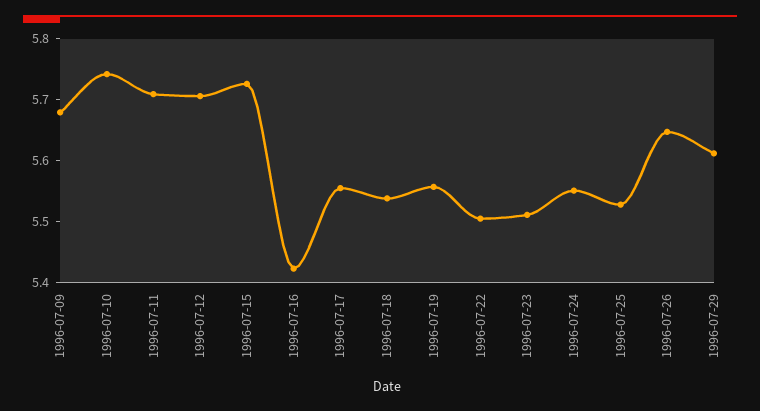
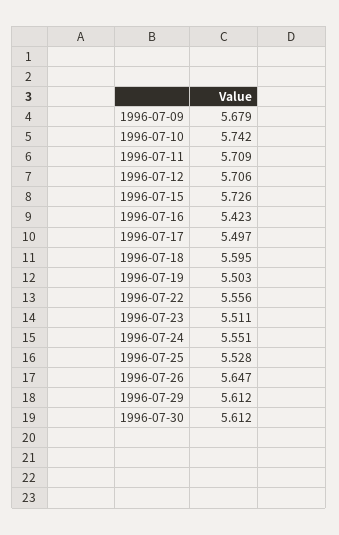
1996-07-17: 5.56 -> 5.497
1996-07-18: 5.54 -> 5.595
1996-07-19: 5.56 -> 5.503
1996-07-22: 5.5 -> 5.556
1996-07-30: none -> 5.612

